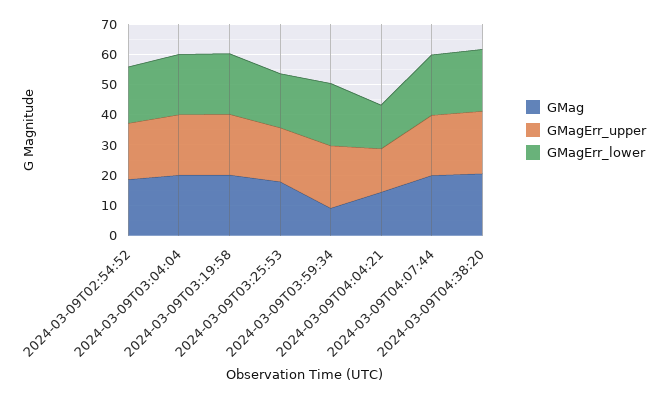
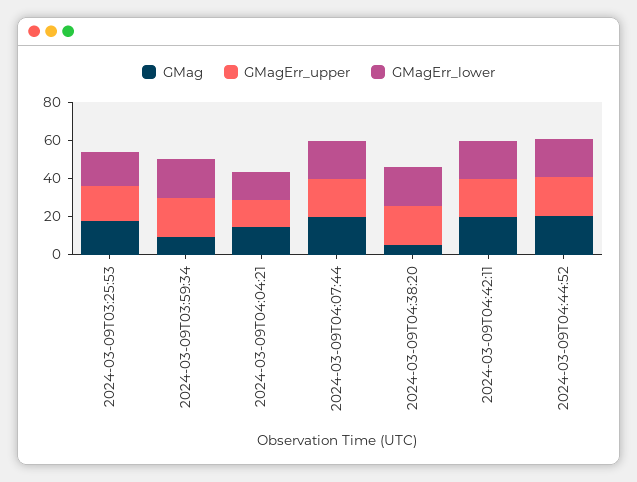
GMag, 2024-03-09T02:54:52: 20 -> none
GMagErr_upper, 2024-03-09T02:54:52: 20 -> none
GMagErr_lower, 2024-03-09T02:54:52: 20 -> none
GMag, 2024-03-09T03:04:04: 20 -> none
GMagErr_upper, 2024-03-09T03:04:04: 20 -> none
GMagErr_lower, 2024-03-09T03:04:04: 20 -> none
GMag, 2024-03-09T03:19:58: 20 -> none
GMagErr_upper, 2024-03-09T03:19:58: 20 -> none
GMagErr_lower, 2024-03-09T03:19:58: 20 -> none
GMag, 2024-03-09T04:38:20: 20 -> 5
GMag, 2024-03-09T04:42:11: none -> 20
GMagErr_upper, 2024-03-09T04:42:11: none -> 20
GMagErr_lower, 2024-03-09T04:42:11: none -> 20
GMag, 2024-03-09T04:44:52: none -> 20
GMagErr_upper, 2024-03-09T04:44:52: none -> 20
GMagErr_lower, 2024-03-09T04:44:52: none -> 20

